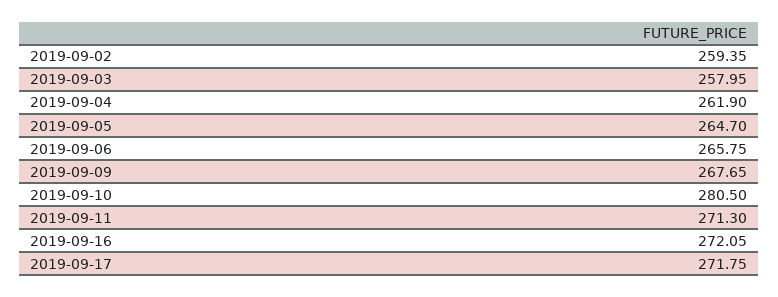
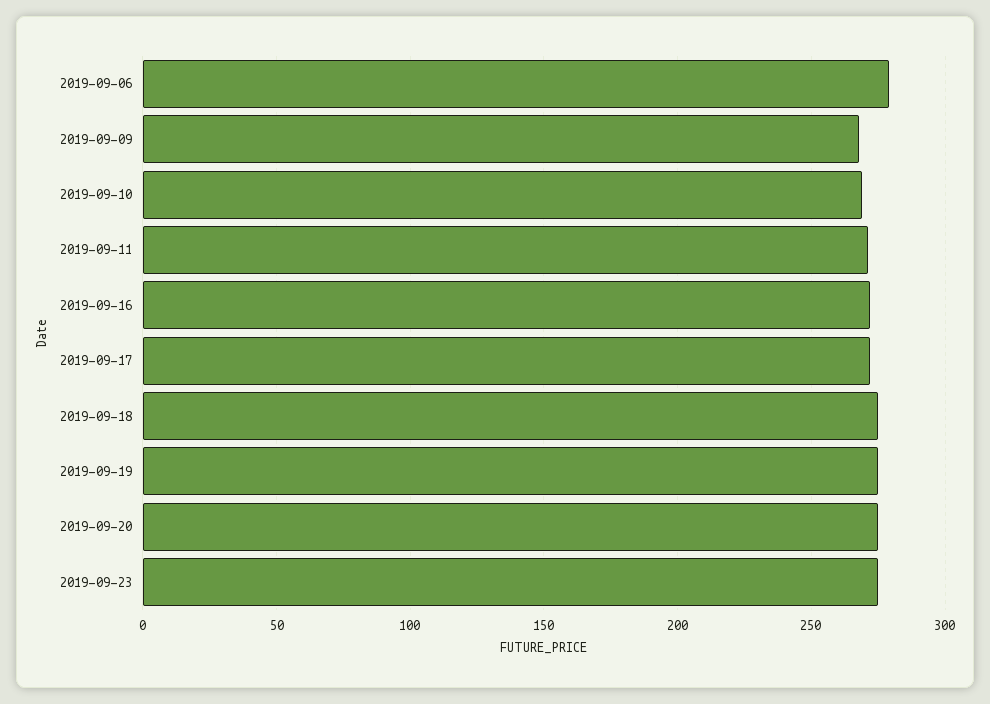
2019-09-02: 259.35 -> none
2019-09-03: 257.95 -> none
2019-09-04: 261.9 -> none
2019-09-05: 264.7 -> none
2019-09-06: 265.75 -> 280
2019-09-10: 280.5 -> 270
2019-09-18: none -> 275
2019-09-19: none -> 275
2019-09-20: none -> 275
2019-09-23: none -> 275

